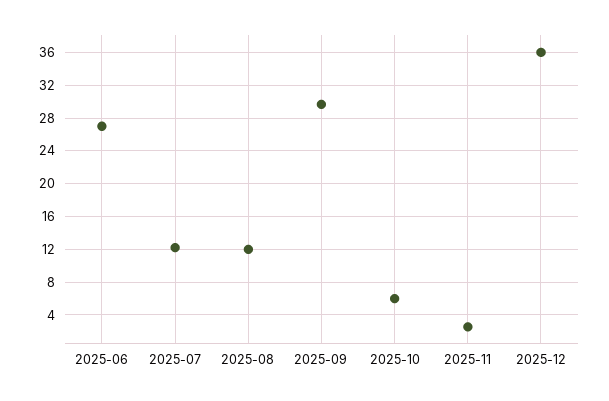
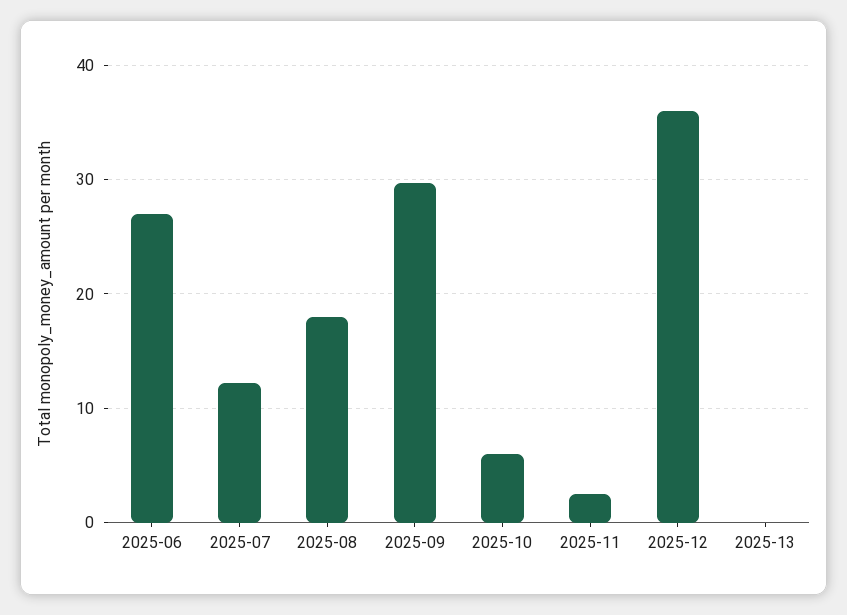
2025-08: 12 -> 18
2025-13: none -> 0

